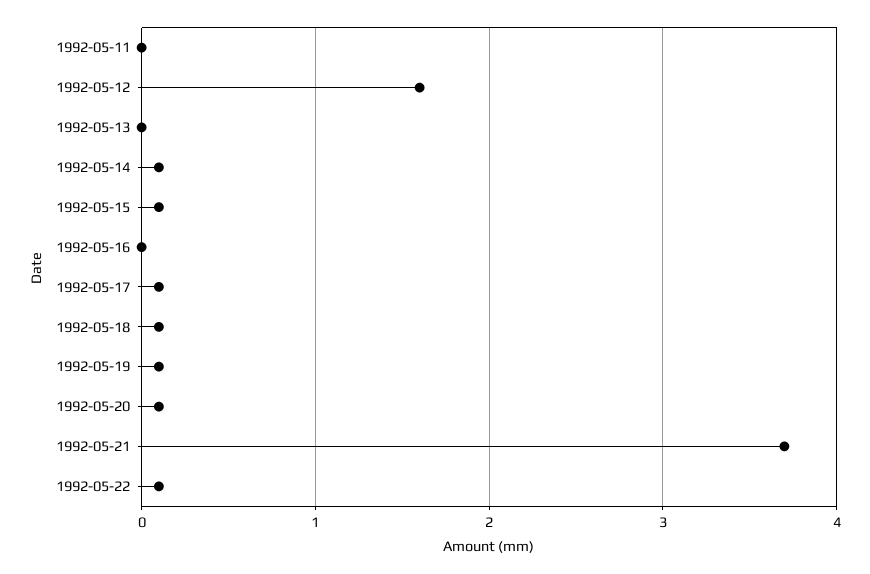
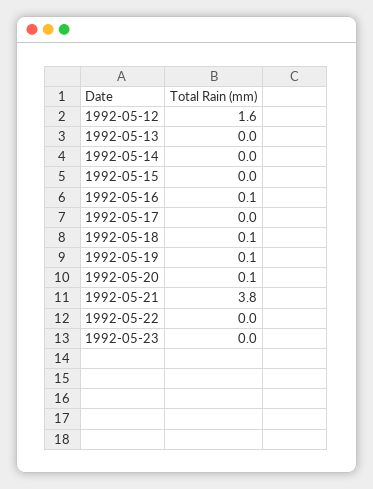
1992-05-11: 0 -> none
1992-05-14: 0.1 -> 0
1992-05-15: 0.1 -> 0
1992-05-16: 0 -> 0.1
1992-05-17: 0.1 -> 0
1992-05-21: 3.7 -> 3.8
1992-05-22: 0.1 -> 0
1992-05-23: none -> 0

